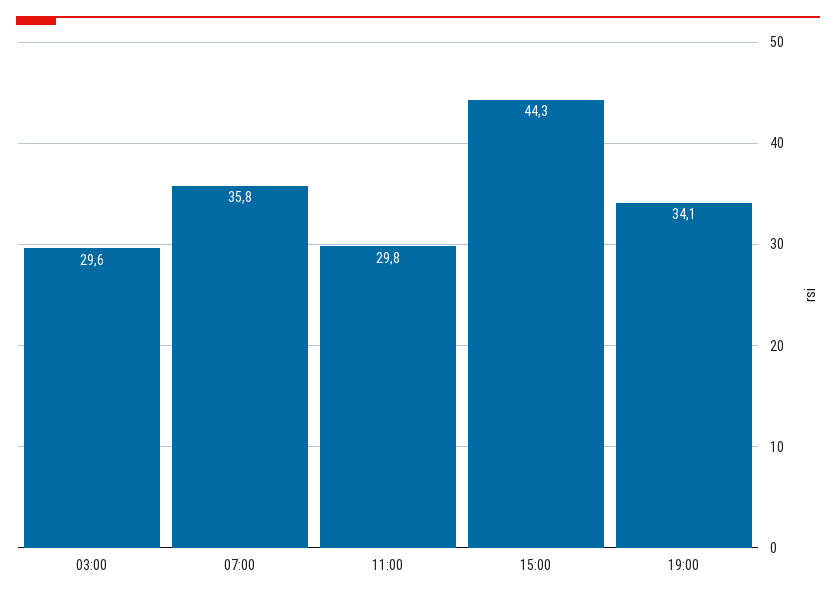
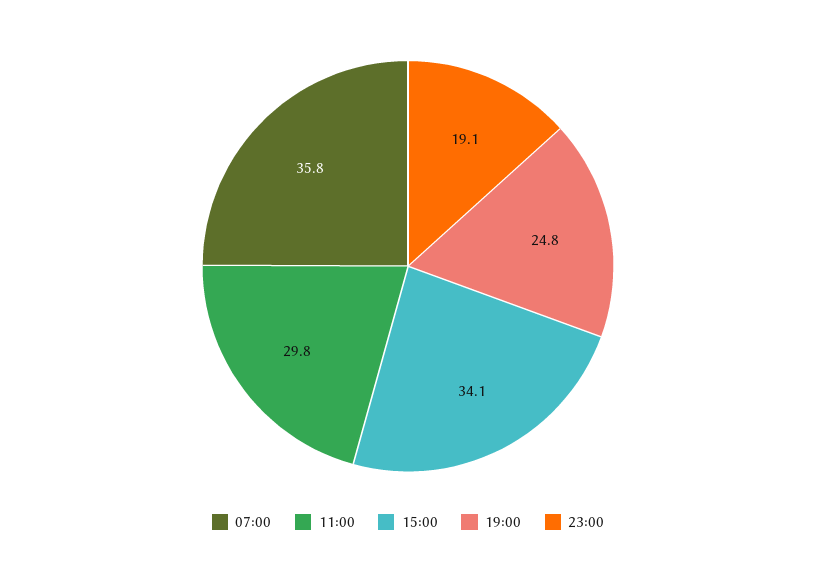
03:00: 29.6 -> none
15:00: 44.3 -> 34.1
19:00: 34.1 -> 24.8
23:00: none -> 19.1

